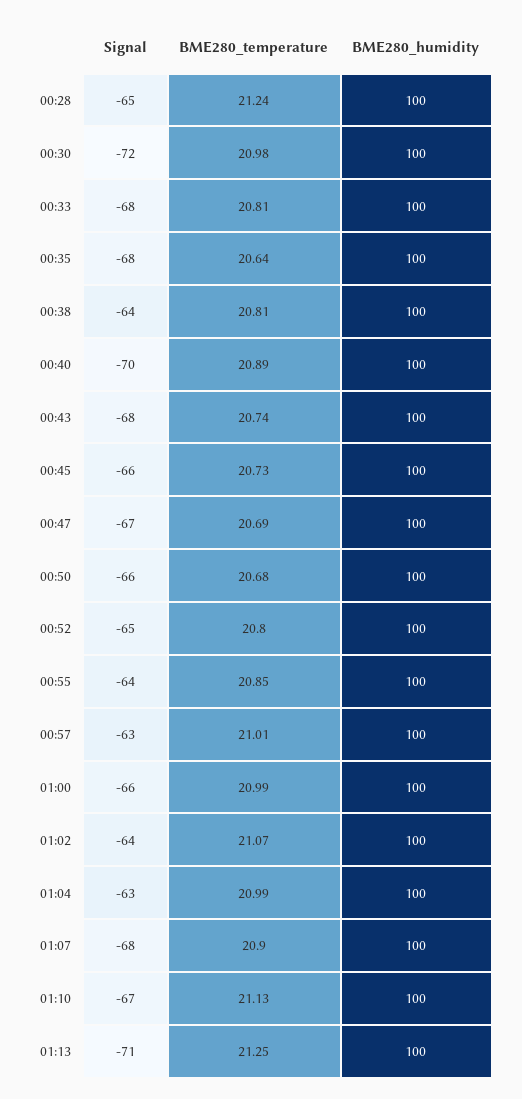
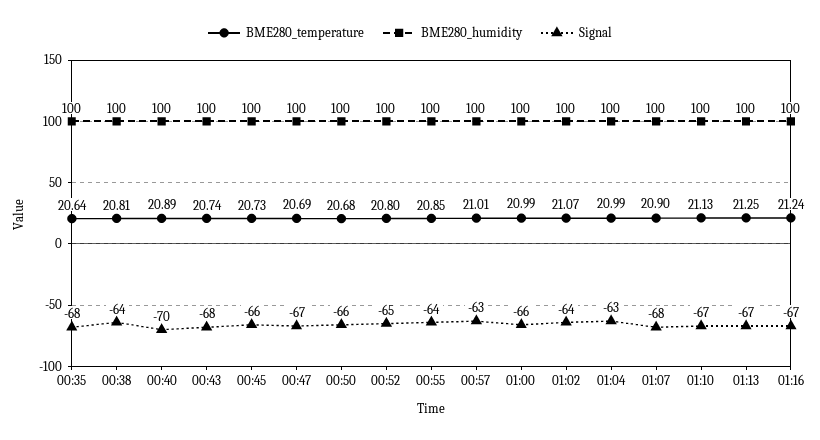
Signal, 00:28: -65 -> none
BME280_temperature, 00:28: 21.24 -> none
BME280_humidity, 00:28: 100 -> none
Signal, 00:30: -72 -> none
BME280_temperature, 00:30: 20.98 -> none
BME280_humidity, 00:30: 100 -> none
Signal, 00:33: -68 -> none
BME280_temperature, 00:33: 20.81 -> none
BME280_humidity, 00:33: 100 -> none
Signal, 01:13: -71 -> -67
BME280_temperature, 01:16: none -> 21.24
BME280_humidity, 01:16: none -> 100
Signal, 01:16: none -> -67

